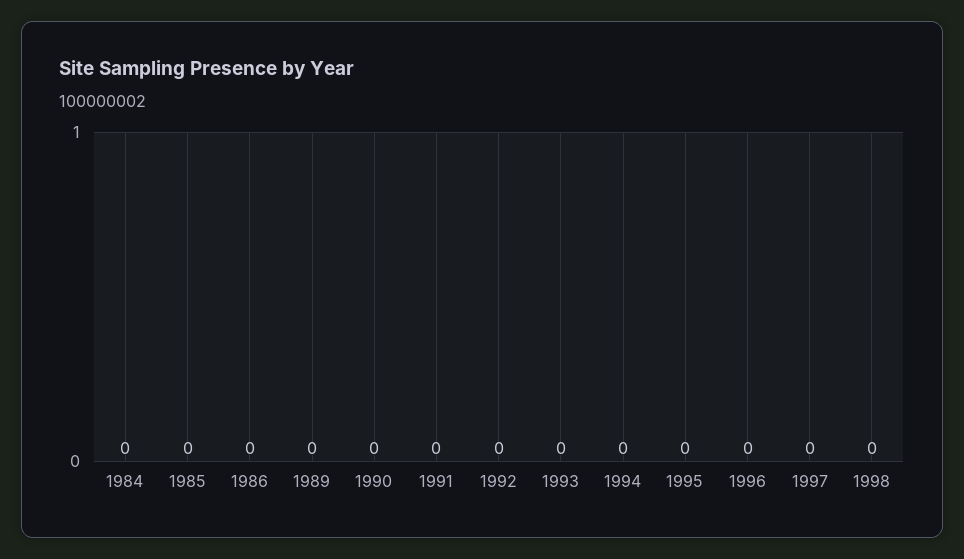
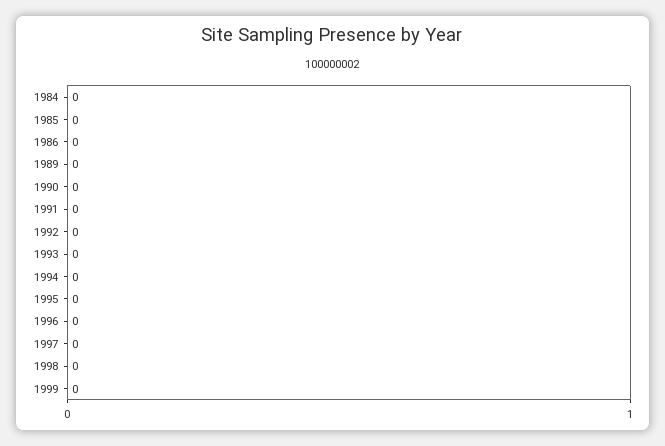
1999: none -> 0

